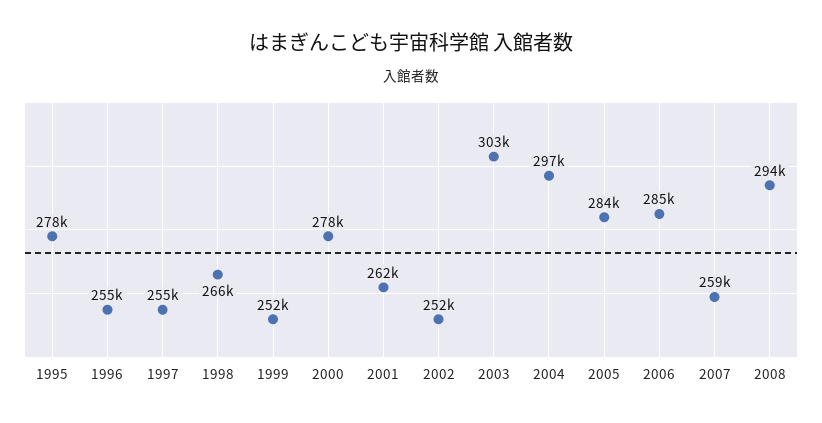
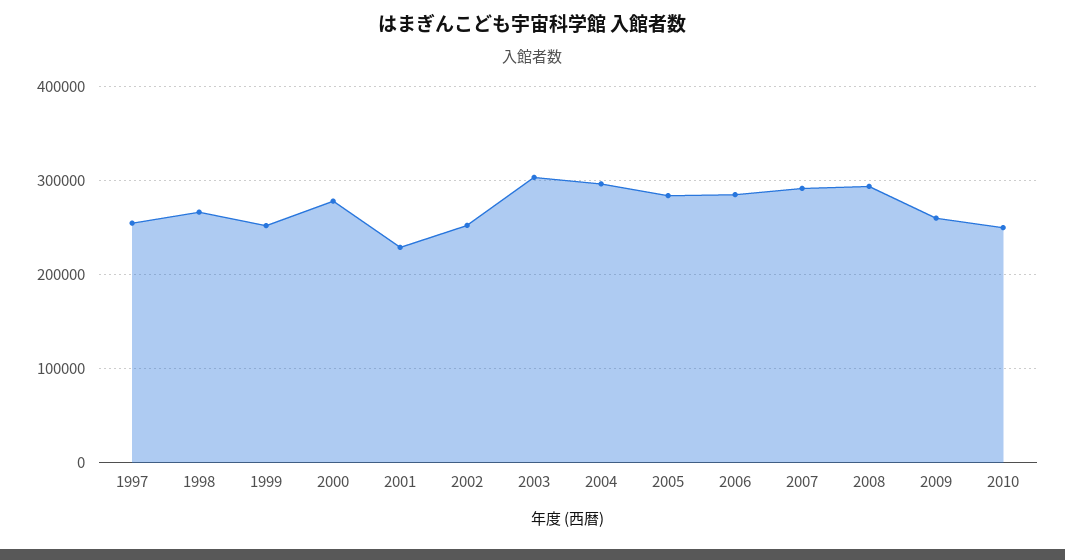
1995: 278000 -> none
1996: 255000 -> none
2001: 262000 -> 230000
2007: 259000 -> 290000
2009: none -> 260000
2010: none -> 250000

